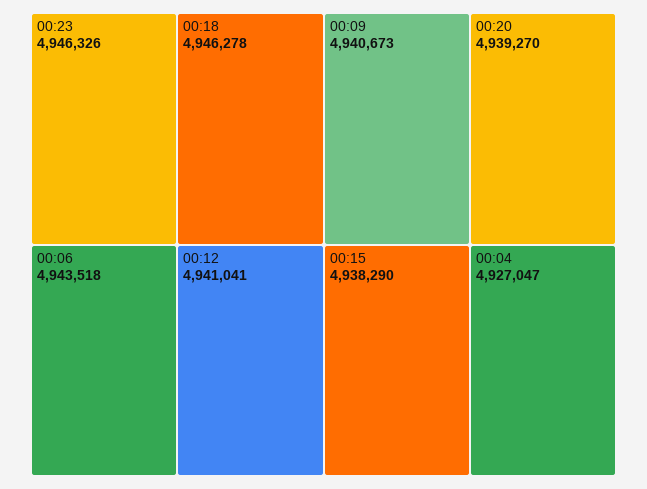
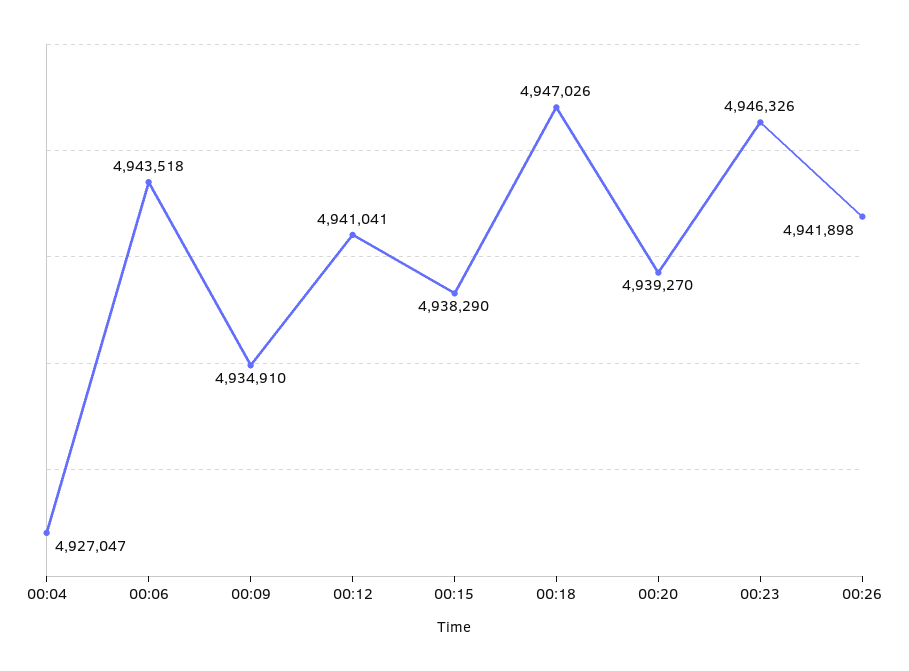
00:18: 4946278 -> 4947026
00:09: 4940673 -> 4934910
00:26: none -> 4941898

